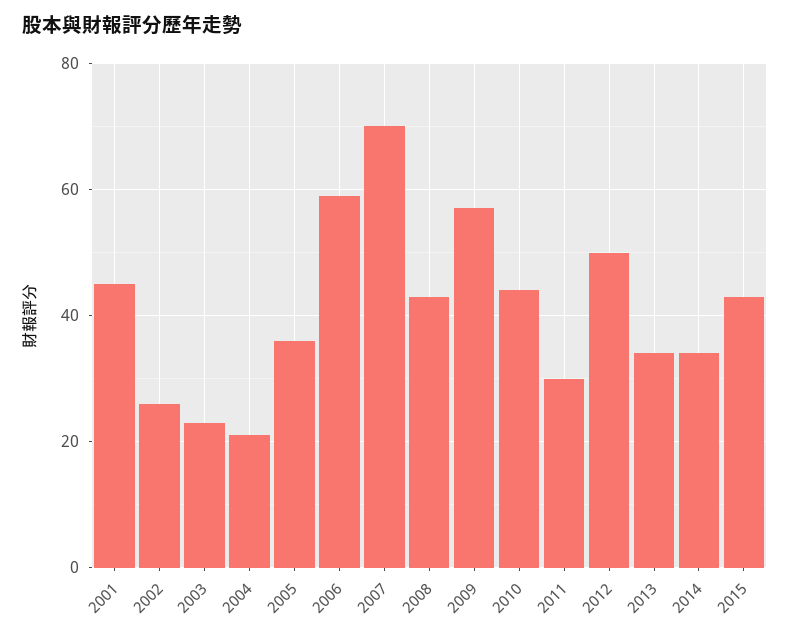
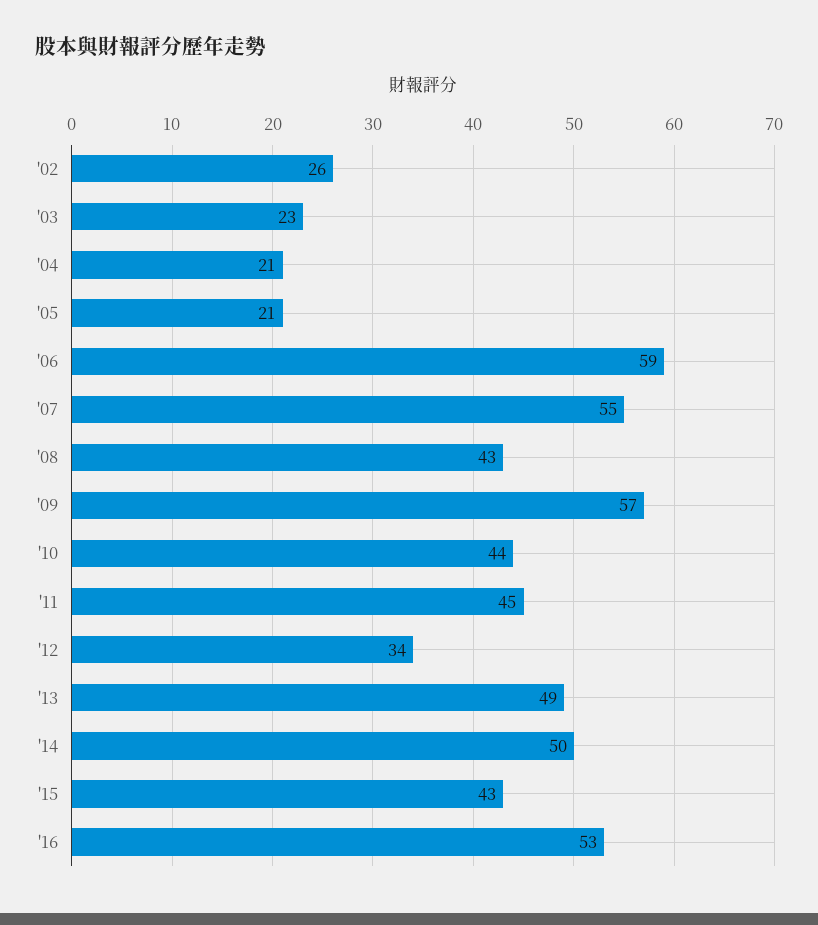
2001: 45 -> none
2005: 35 -> 21
2007: 70 -> 55
2011: 30 -> 45
2012: 50 -> 34
2013: 35 -> 49
2014: 35 -> 50
'16: none -> 53

